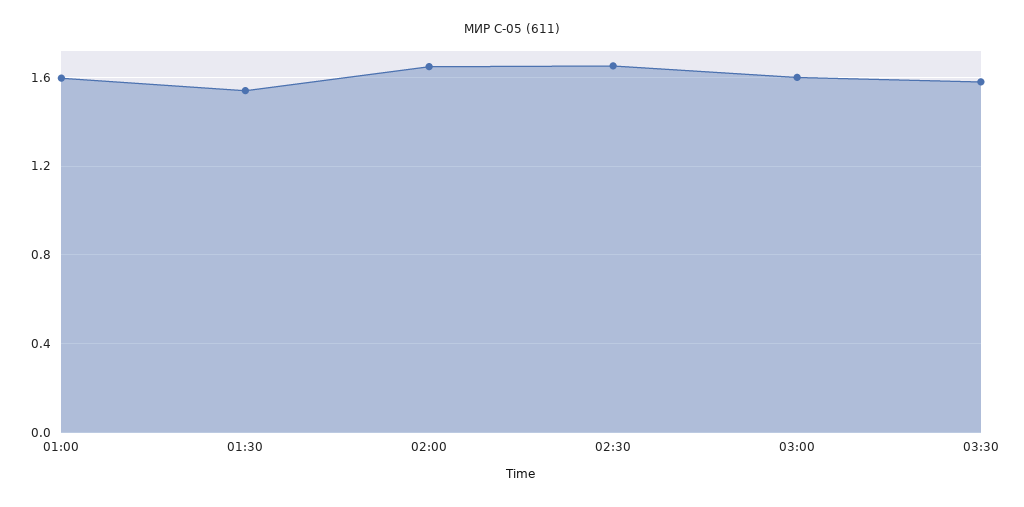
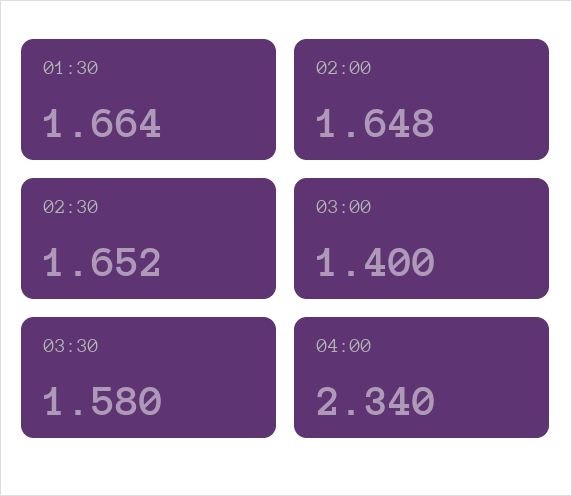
01:00: 1.6 -> none
01:30: 1.55 -> 1.664
03:00: 1.6 -> 1.4
04:00: none -> 2.34

